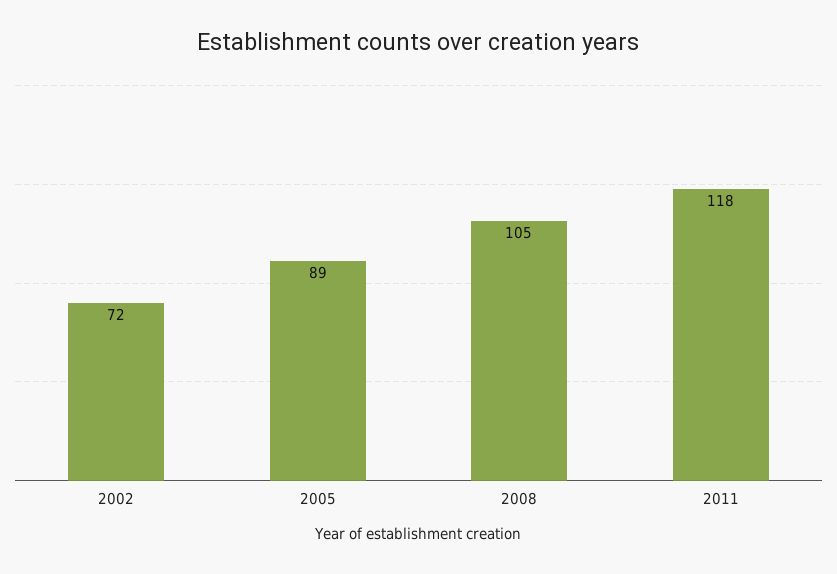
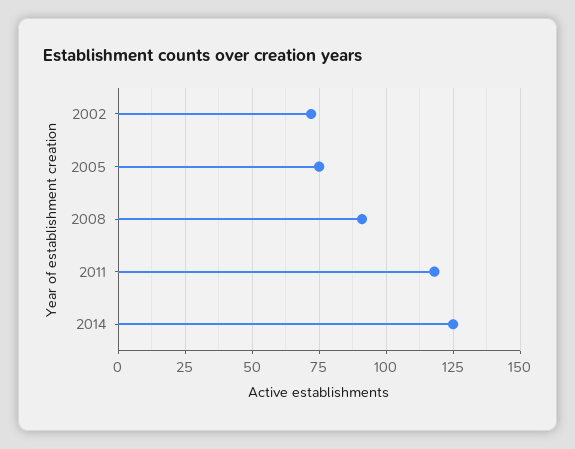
2005: 89 -> 75
2008: 105 -> 90
2014: none -> 125

